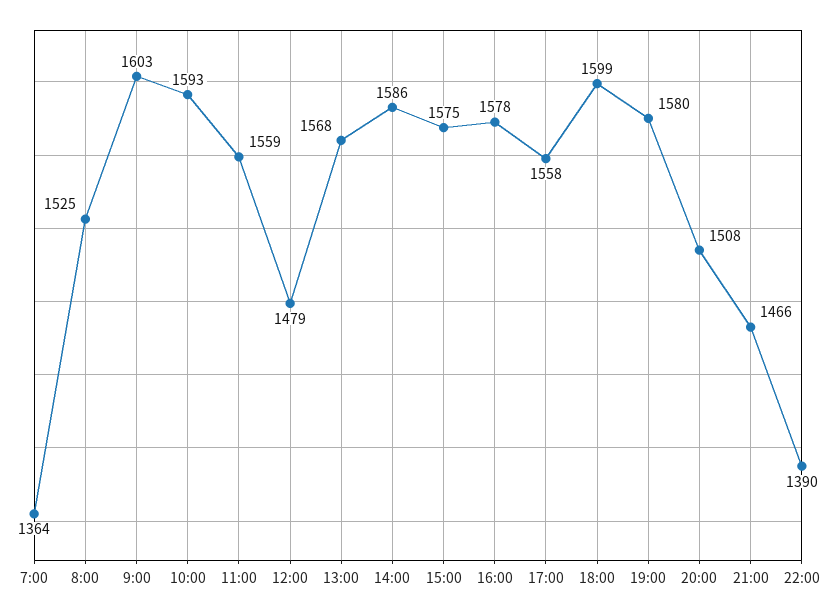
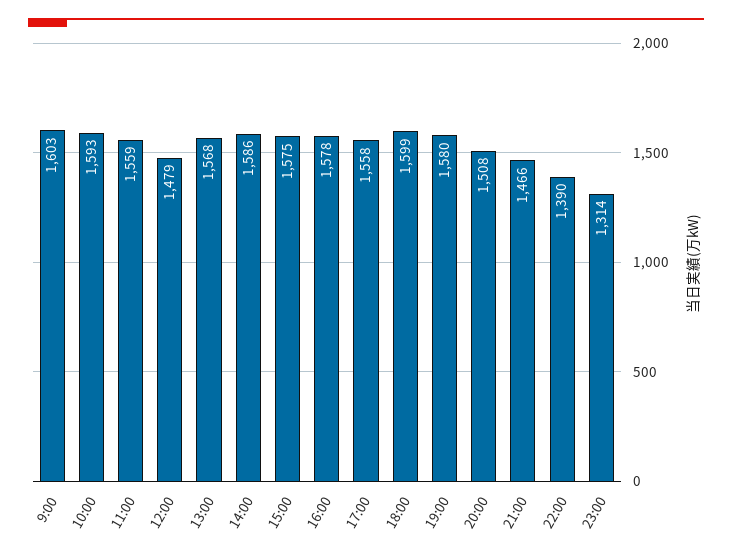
7:00: 1364 -> none
8:00: 1525 -> none
23:00: none -> 1314

